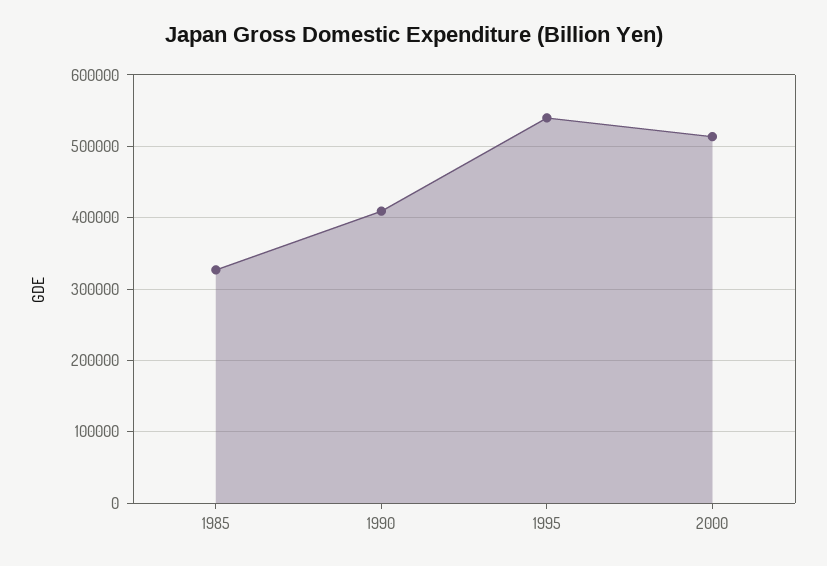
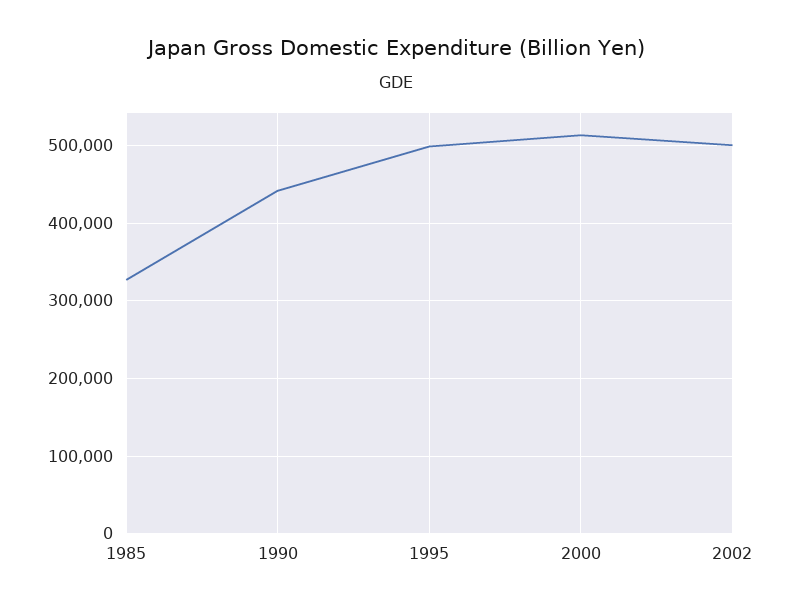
1990: 410000 -> 440000
1995: 540000 -> 500000
2002: none -> 500000

